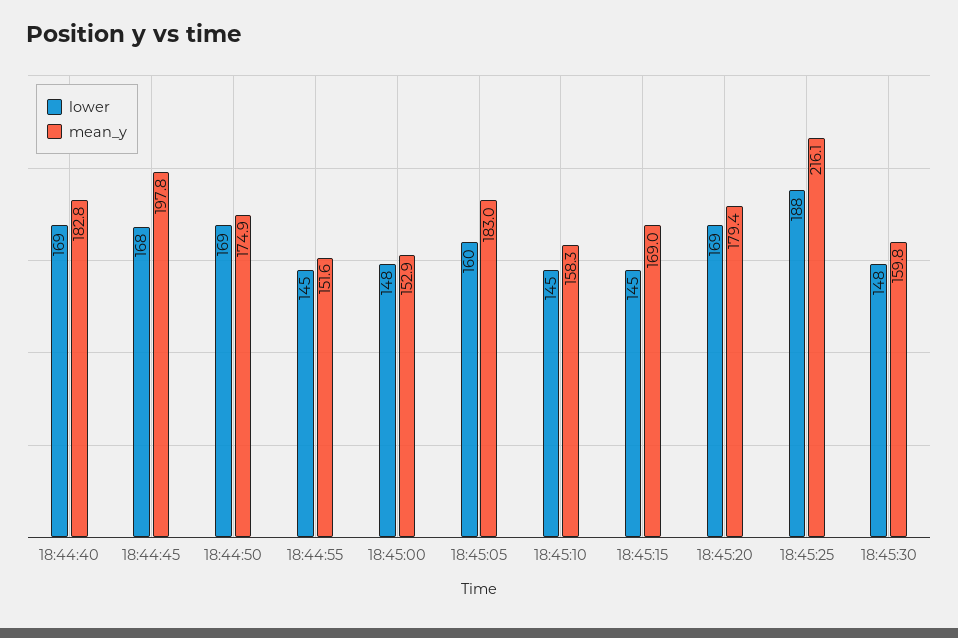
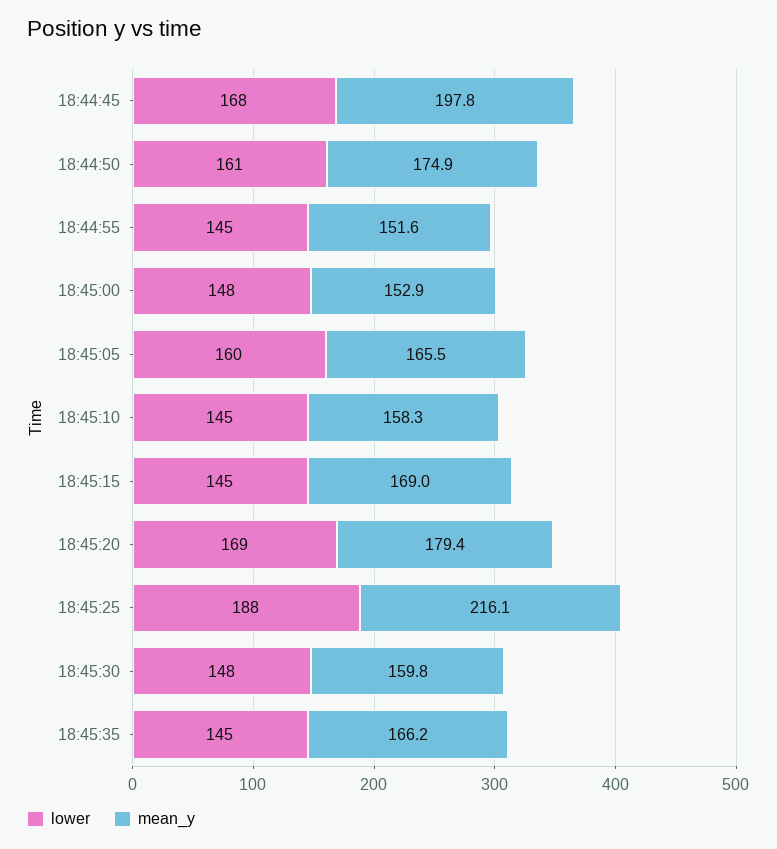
lower, 18:44:40: 169 -> none
mean_y, 18:44:40: 182.8 -> none
lower, 18:44:50: 169 -> 161
mean_y, 18:45:05: 183 -> 165.5
lower, 18:45:35: none -> 145
mean_y, 18:45:35: none -> 166.2

